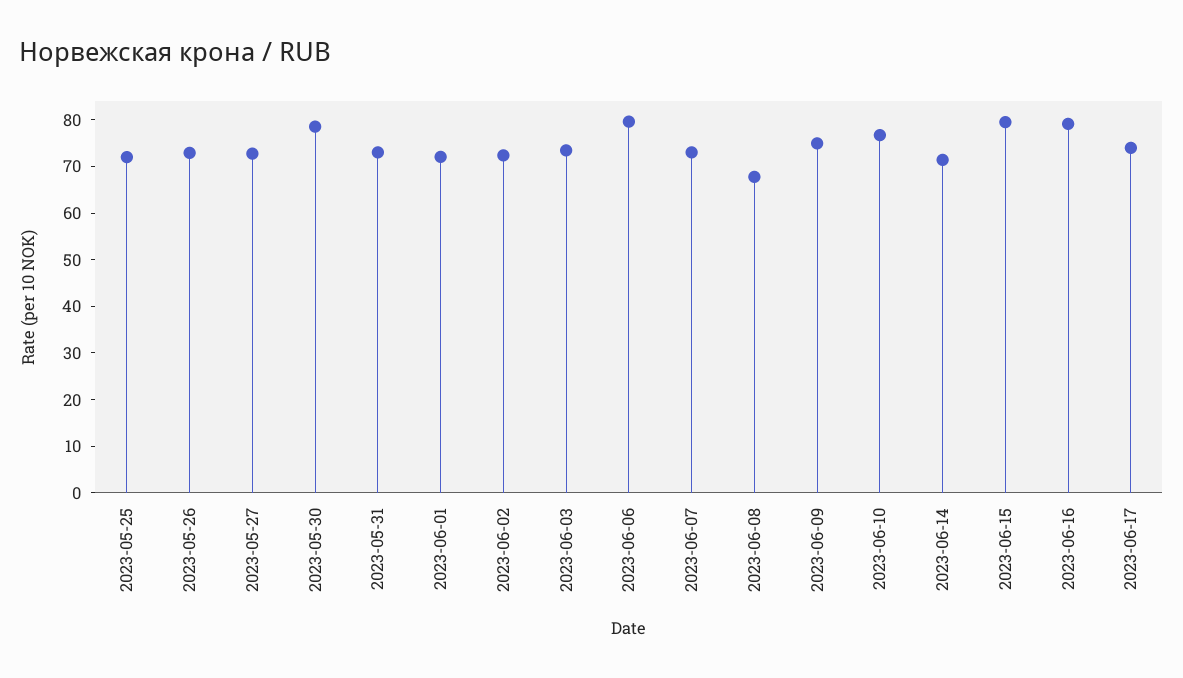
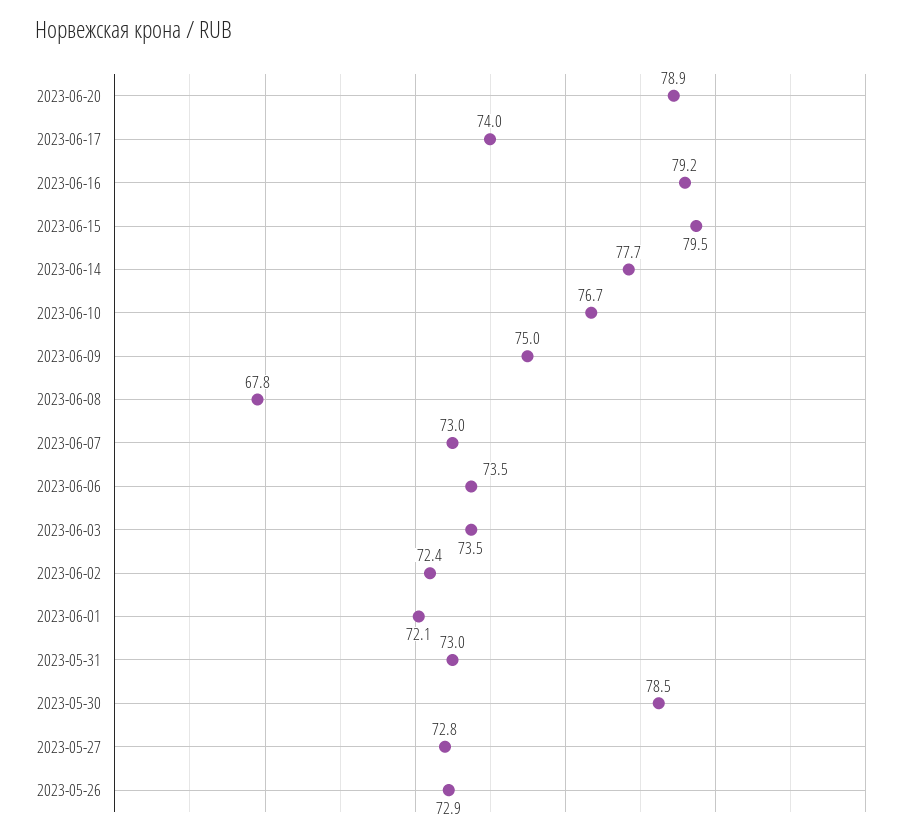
2023-05-25: 72 -> none
2023-06-06: 80 -> 73.5
2023-06-14: 72 -> 77.7
2023-06-20: none -> 78.9

